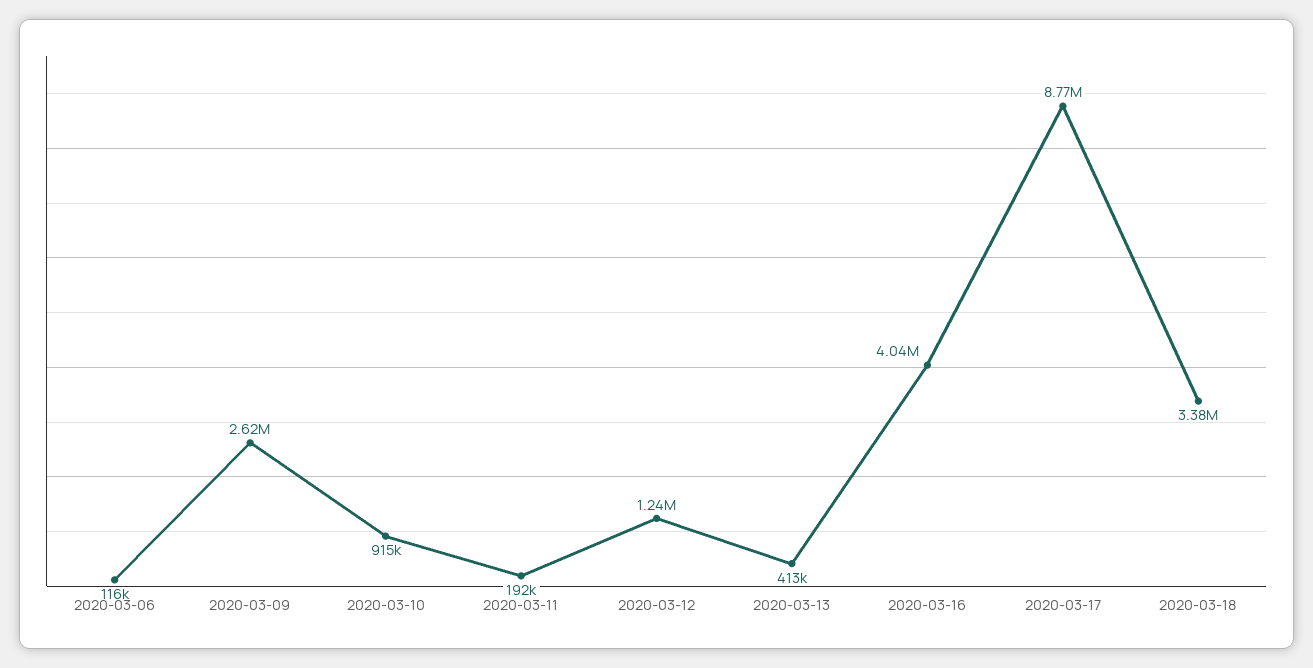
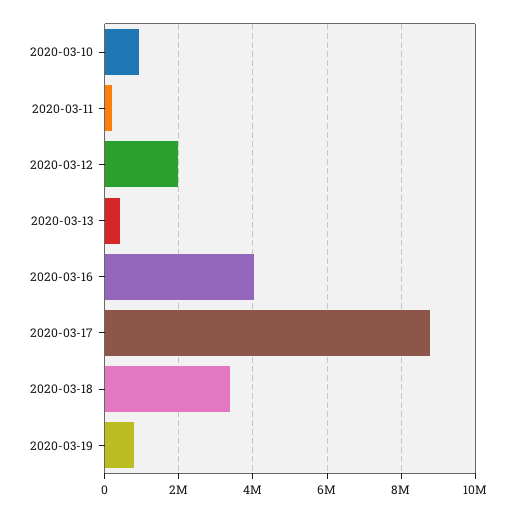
2020-03-06: 116000 -> none
2020-03-09: 2620000 -> none
2020-03-12: 1240000 -> 2000000
2020-03-19: none -> 800000

